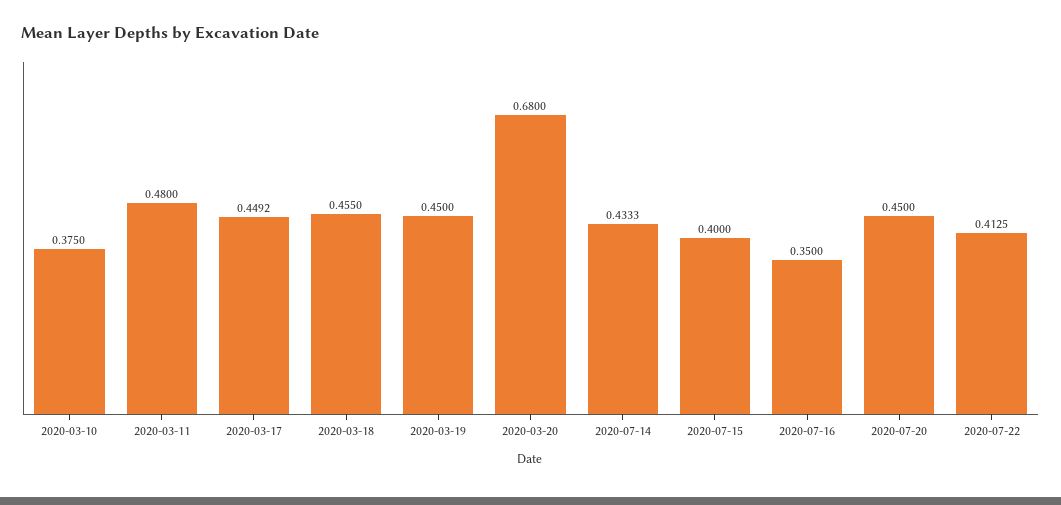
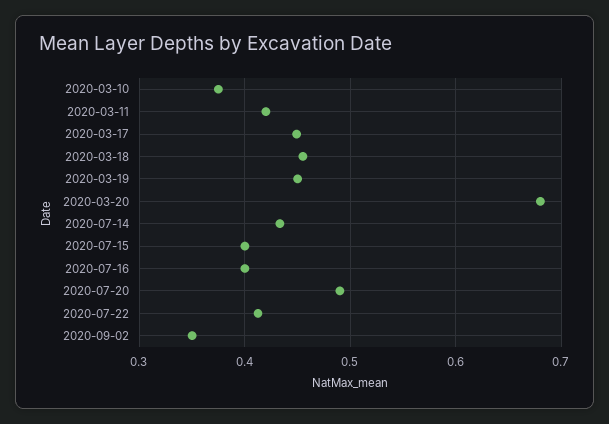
2020-03-11: 0.48 -> 0.42
2020-07-16: 0.35 -> 0.4
2020-07-20: 0.45 -> 0.49
2020-09-02: none -> 0.35

